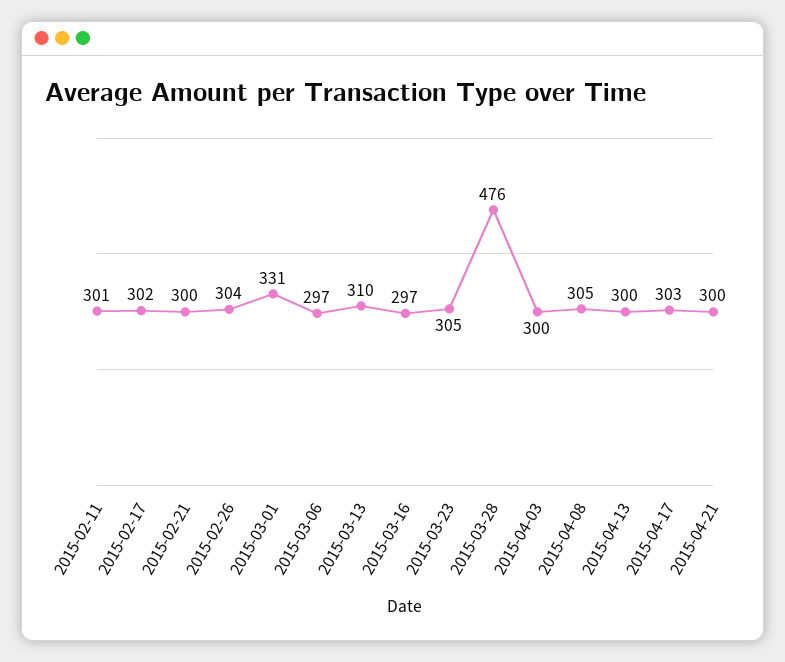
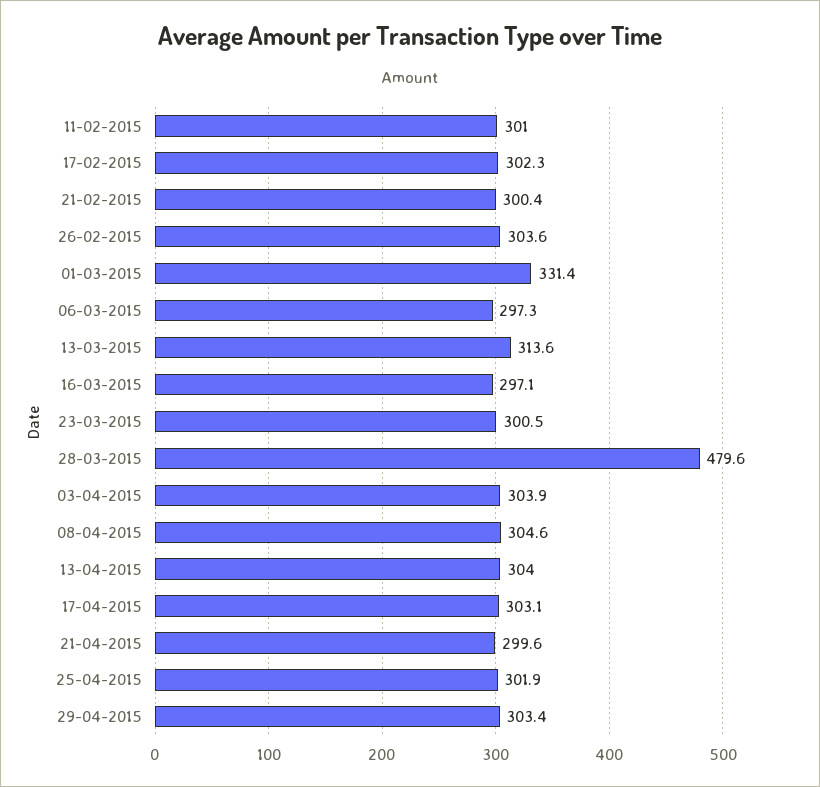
2015-03-13: 310 -> 313.6
2015-03-23: 305 -> 300.5
2015-03-28: 476 -> 479.6
2015-04-03: 300 -> 303.9
2015-04-13: 300 -> 304
25-04-2015: none -> 301.9
29-04-2015: none -> 303.4

